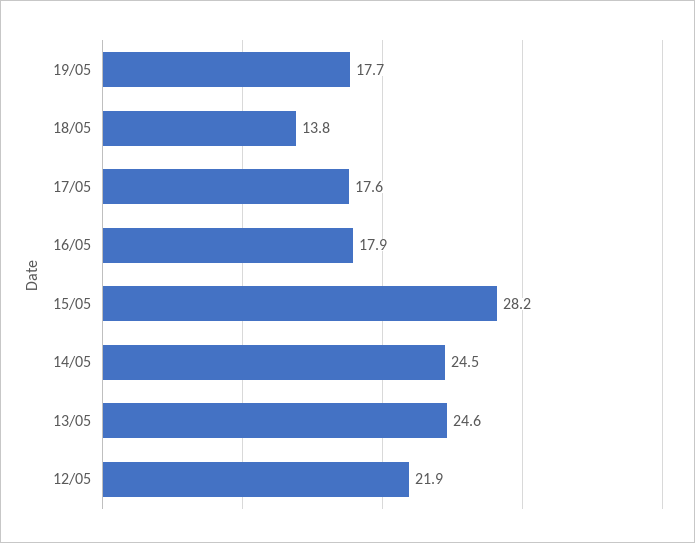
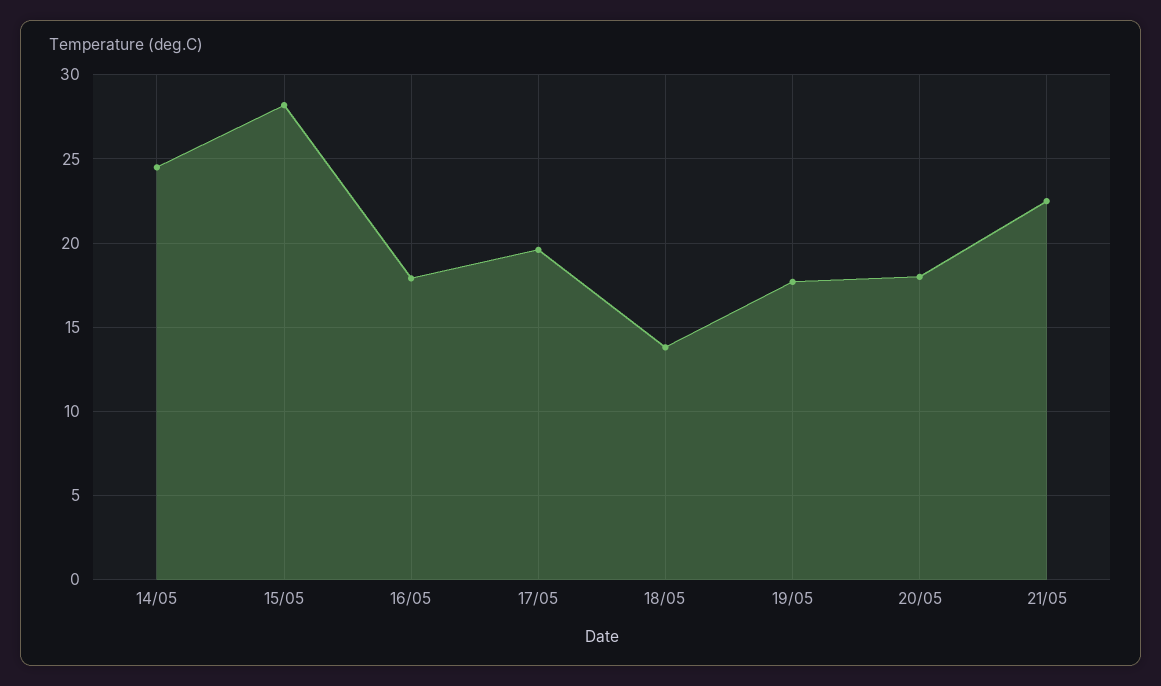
17/05: 17.6 -> 19.5
13/05: 24.6 -> none
12/05: 21.9 -> none
20/05: none -> 18
21/05: none -> 22.5

